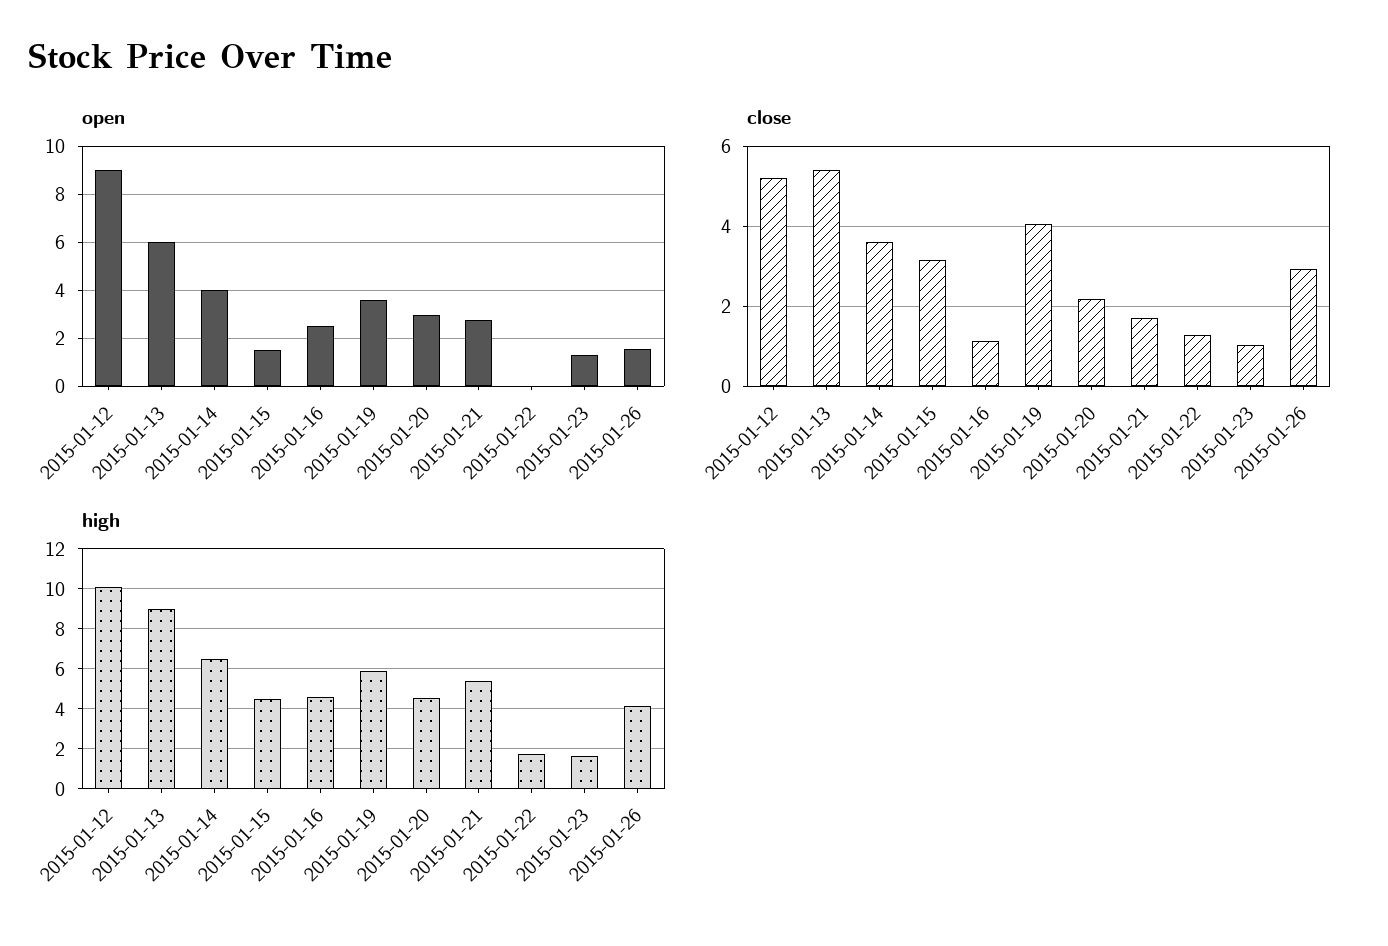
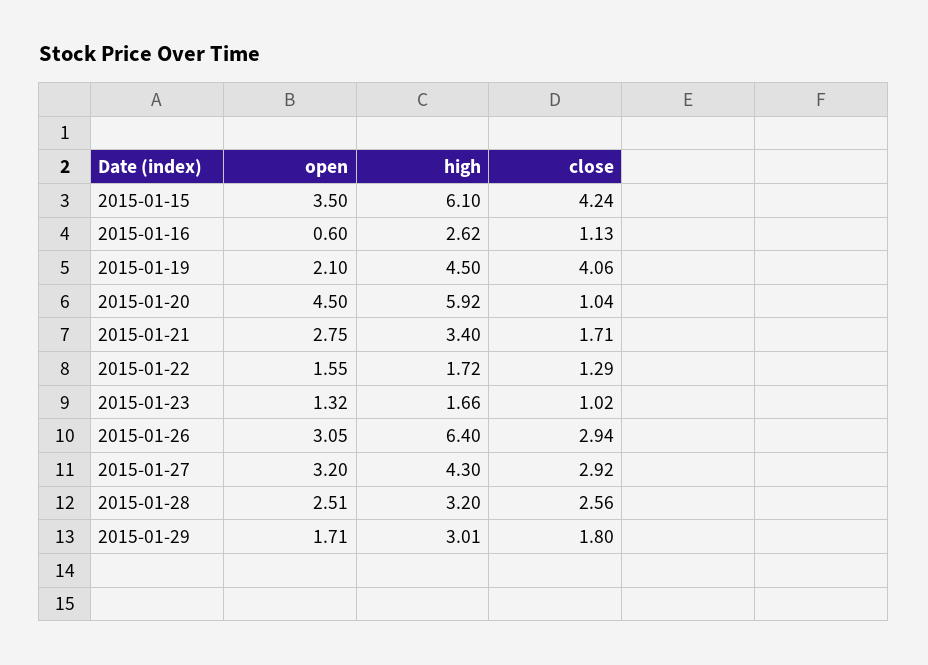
open, 2015-01-12: 9 -> none
open, 2015-01-13: 6 -> none
open, 2015-01-14: 4 -> none
open, 2015-01-15: 1.5 -> 3.5
open, 2015-01-16: 2.5 -> 0.6
open, 2015-01-19: 3.5 -> 2.1
open, 2015-01-20: 3 -> 4.5
open, 2015-01-22: 0 -> 1.55
open, 2015-01-26: 1.5 -> 3.05
close, 2015-01-12: 5.2 -> none
close, 2015-01-13: 5.4 -> none
close, 2015-01-14: 3.6 -> none
close, 2015-01-15: 3.2 -> 4.24
close, 2015-01-20: 2.2 -> 1.04
high, 2015-01-12: 10 -> none
high, 2015-01-13: 9 -> none
high, 2015-01-14: 6.5 -> none
high, 2015-01-15: 4.5 -> 6.1
high, 2015-01-16: 4.5 -> 2.62
high, 2015-01-19: 6 -> 4.5
high, 2015-01-20: 4.5 -> 5.92
high, 2015-01-21: 5.5 -> 3.4
high, 2015-01-26: 4 -> 6.4
open, 2015-01-27: none -> 3.2
high, 2015-01-27: none -> 4.3
close, 2015-01-27: none -> 2.92
open, 2015-01-28: none -> 2.51
high, 2015-01-28: none -> 3.2
close, 2015-01-28: none -> 2.56
open, 2015-01-29: none -> 1.71
high, 2015-01-29: none -> 3.01
close, 2015-01-29: none -> 1.8

